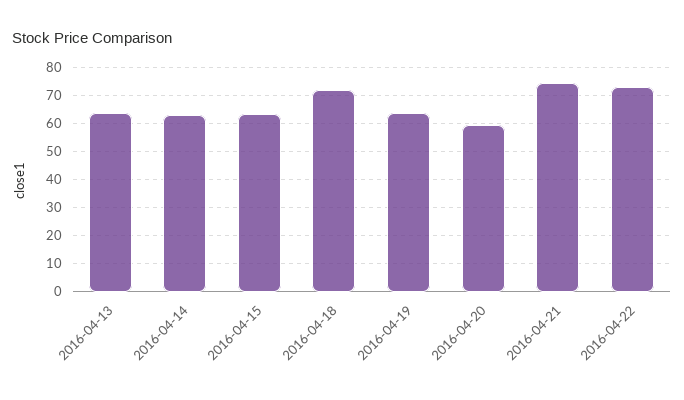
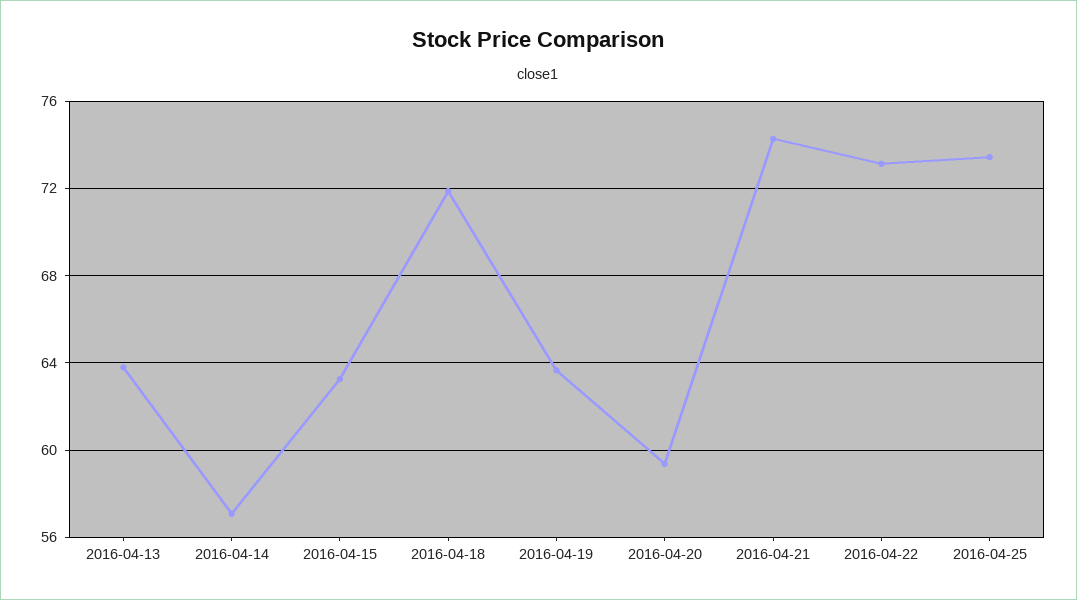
2016-04-14: 62.5 -> 57
2016-04-25: none -> 73.5

